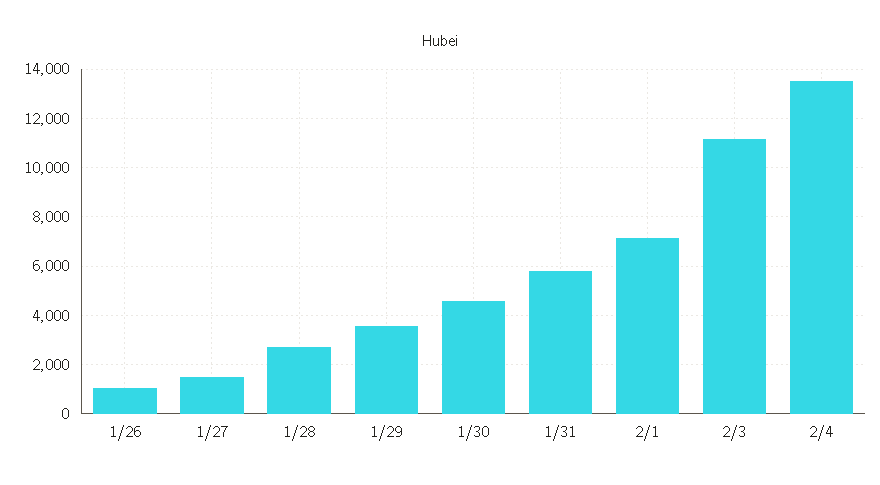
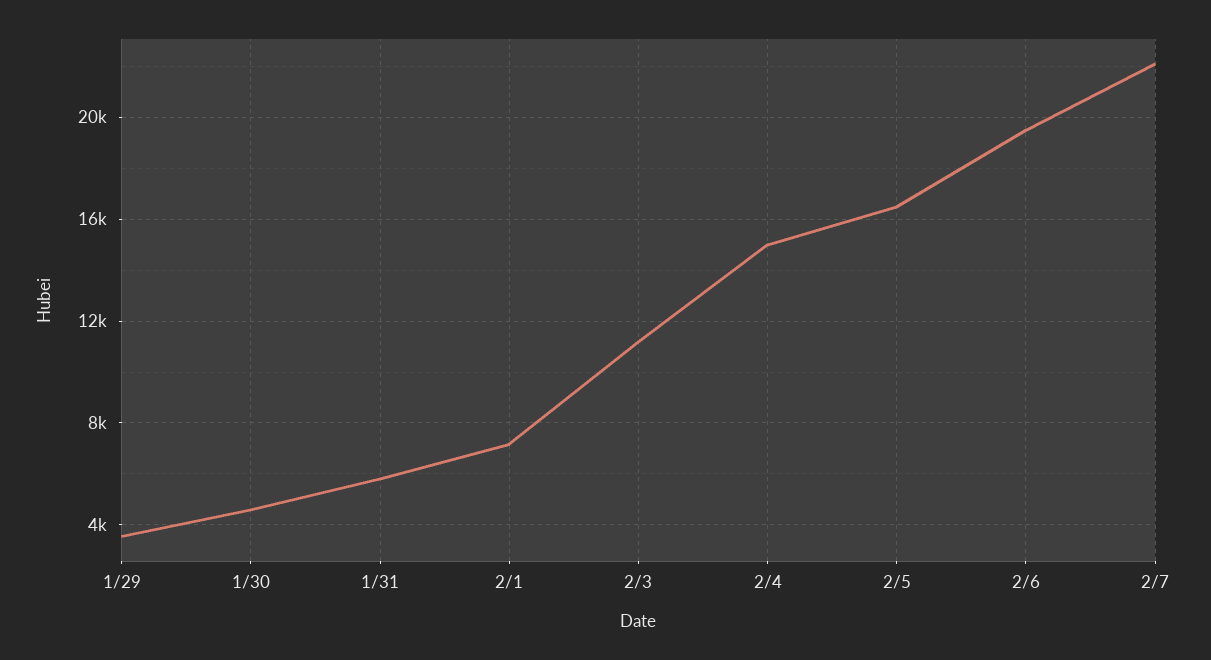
1/26: 1000 -> none
1/27: 1500 -> none
1/28: 2750 -> none
2/4: 13500 -> 15000
2/5: none -> 16500
2/6: none -> 19500
2/7: none -> 22000

